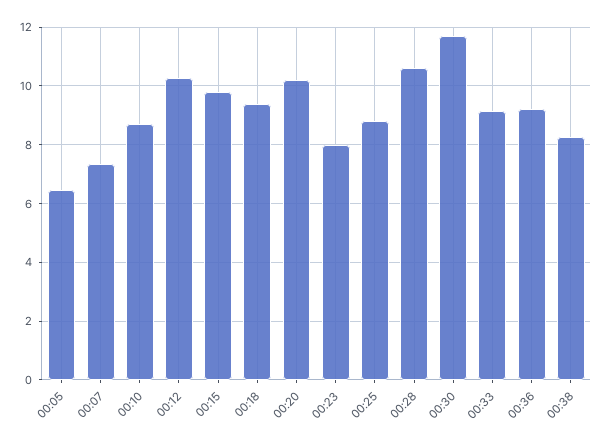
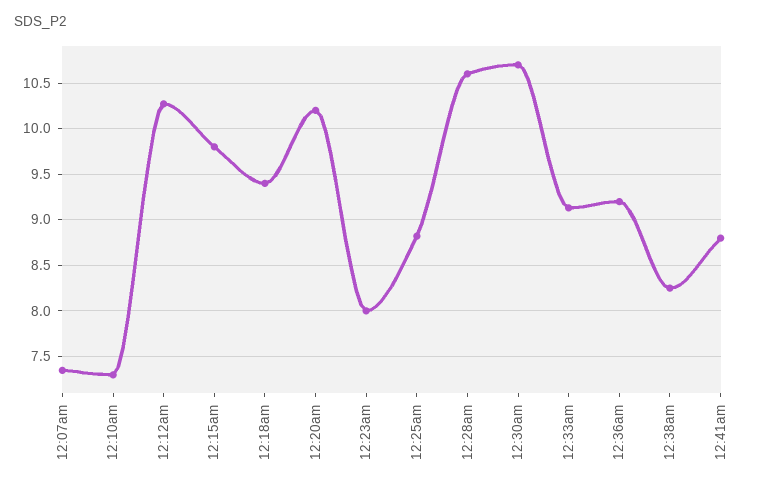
00:05: 6.5 -> none
00:10: 8.75 -> 7.3
00:30: 11.75 -> 10.7
12:41am: none -> 8.8

